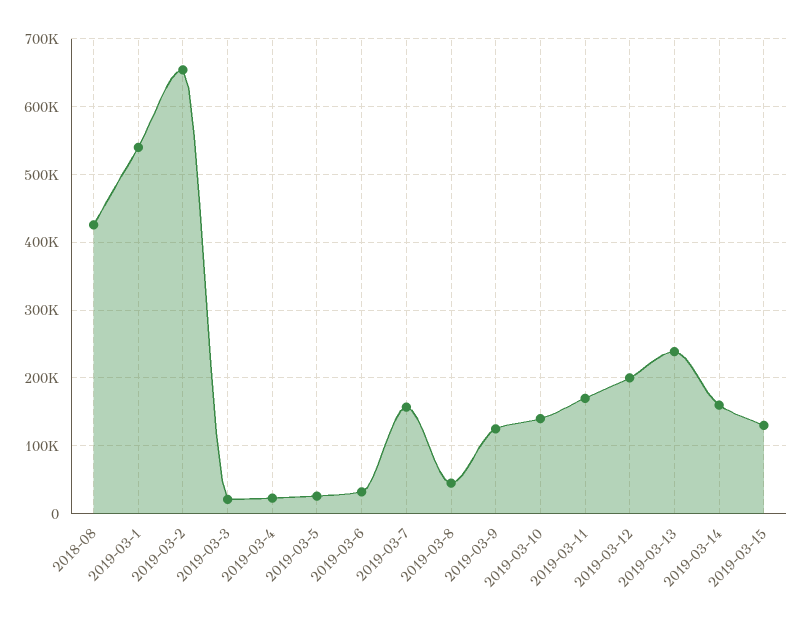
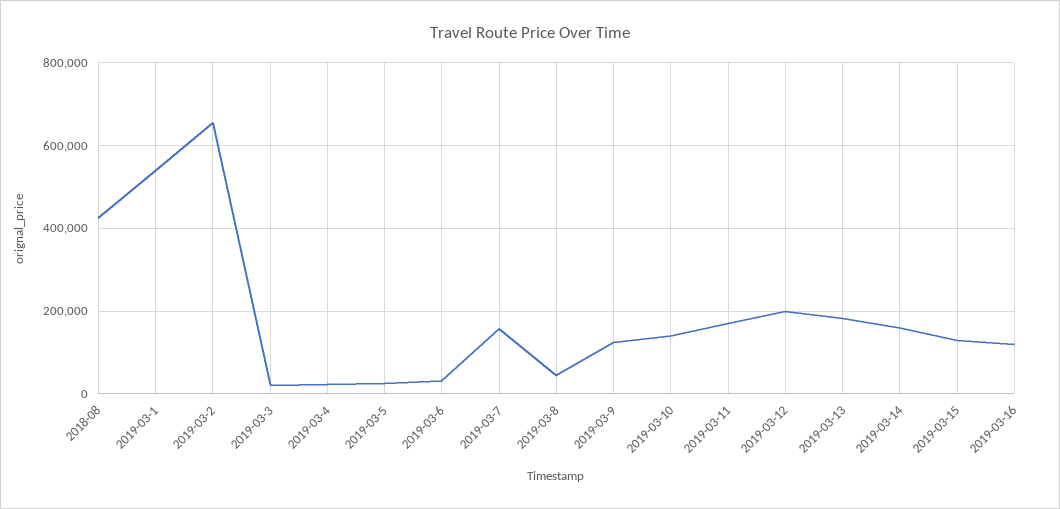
2019-03-13: 240000 -> 180000
2019-03-16: none -> 120000

